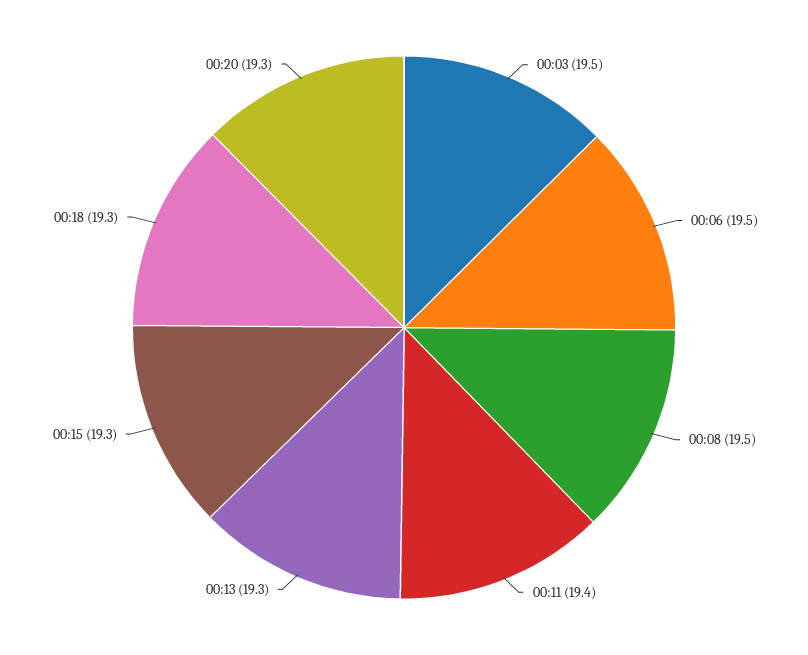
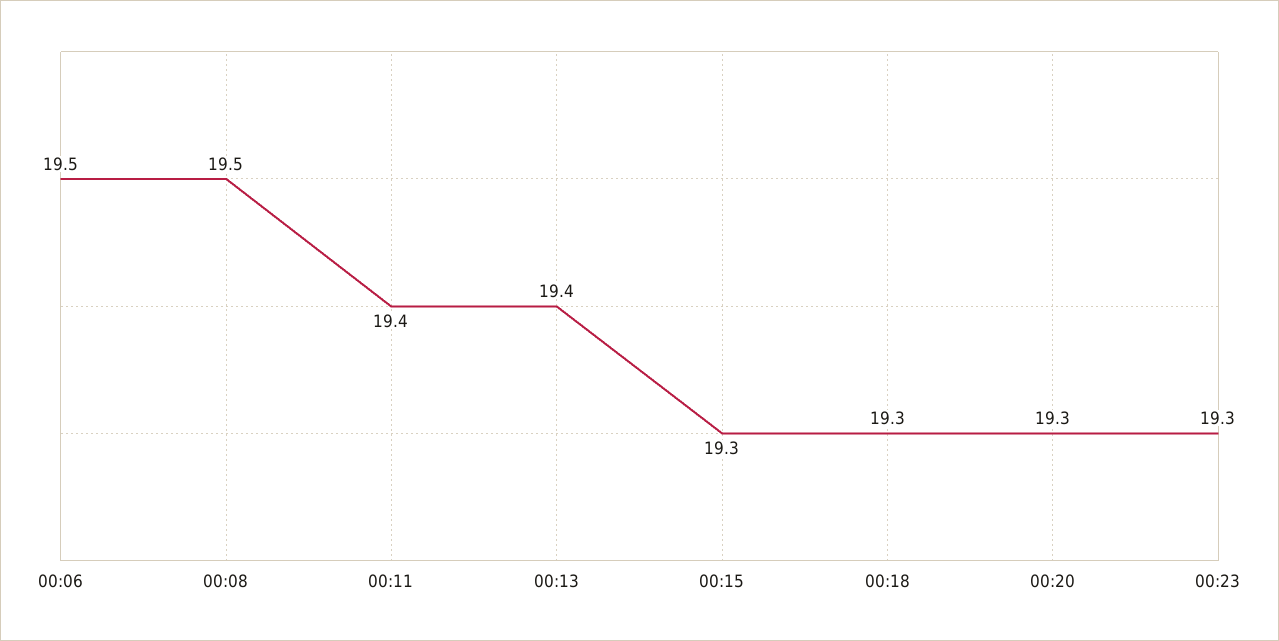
00:03: 19.5 -> none
00:13: 19.3 -> 19.4
00:23: none -> 19.3

